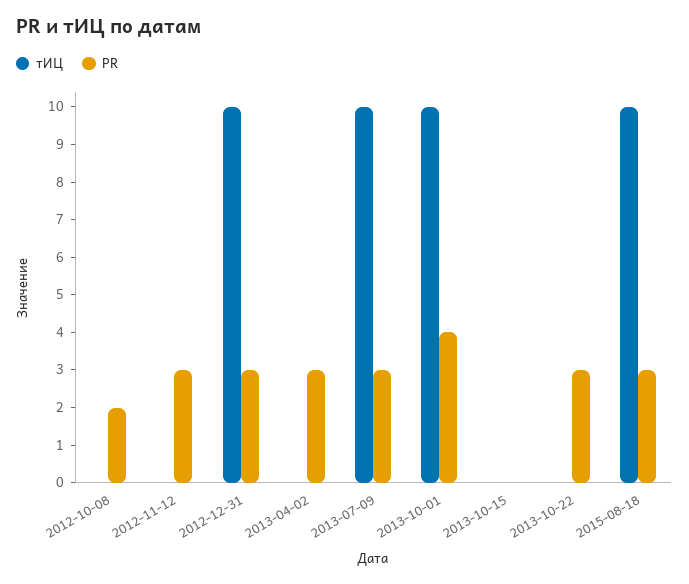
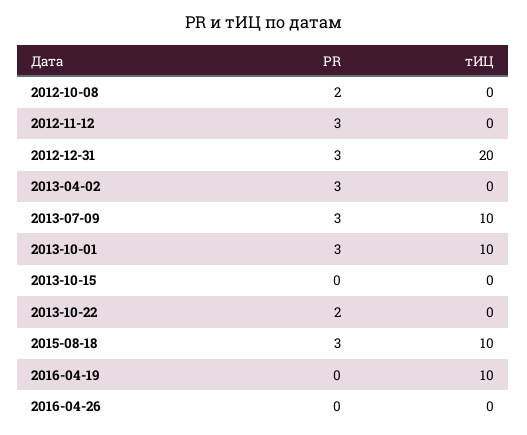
тИЦ, 2012-12-31: 10 -> 20
PR, 2013-10-01: 4 -> 3
PR, 2013-10-22: 3 -> 2
PR, 2016-04-19: none -> 0
тИЦ, 2016-04-19: none -> 10
PR, 2016-04-26: none -> 0
тИЦ, 2016-04-26: none -> 0

